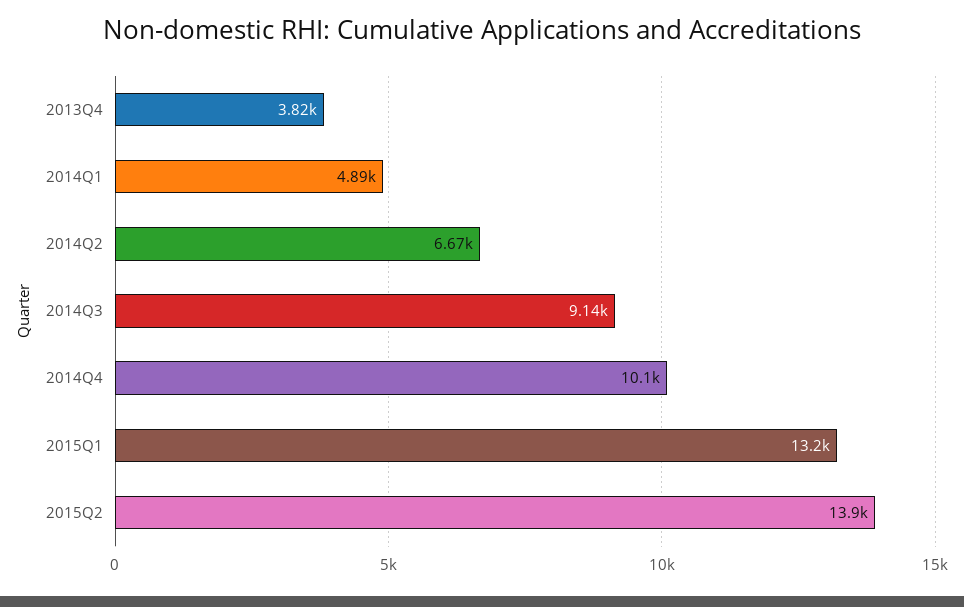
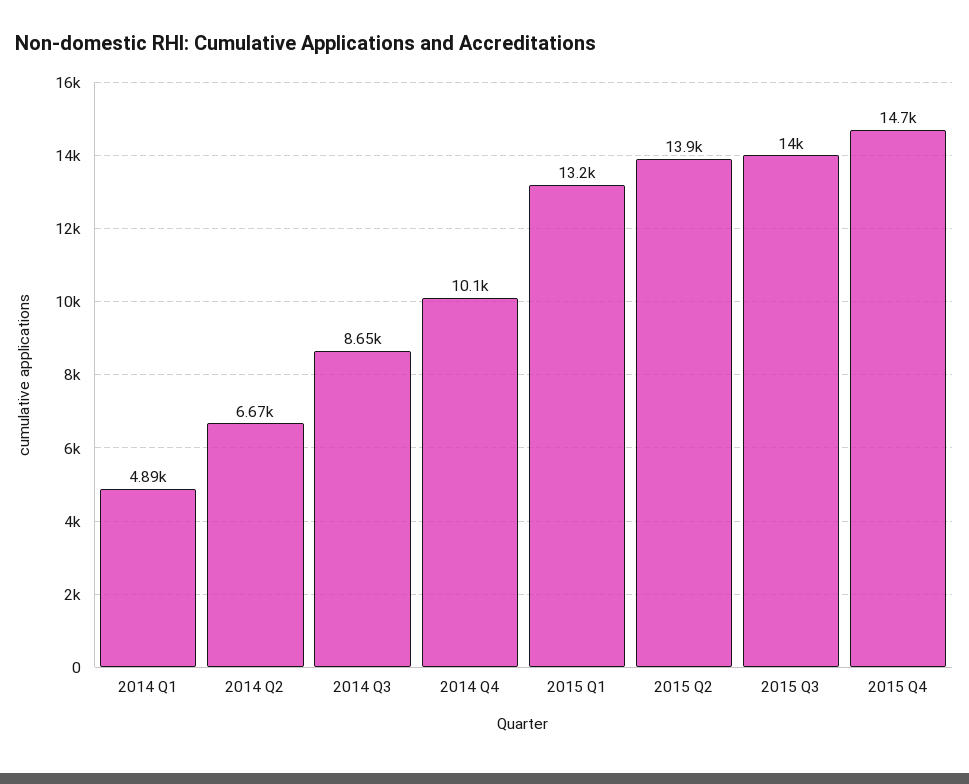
2013Q4: 3820 -> none
2014Q3: 9140 -> 8650
2015 Q3: none -> 14000
2015 Q4: none -> 14700

